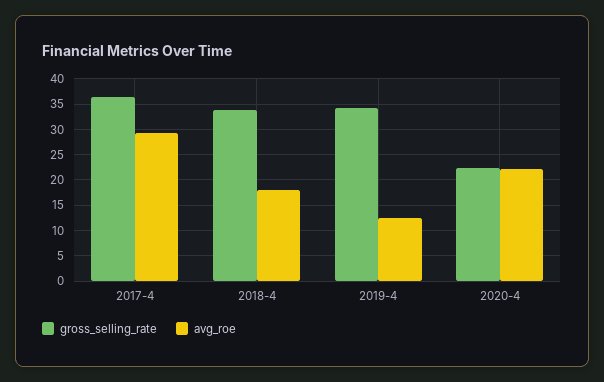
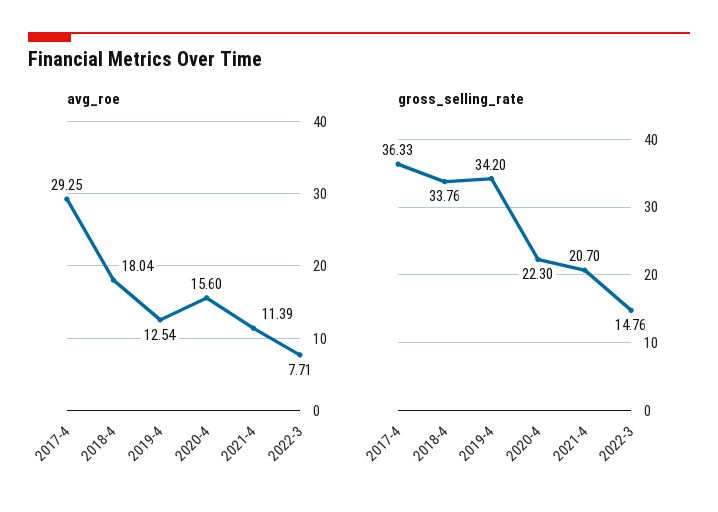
avg_roe, 2020-4: 22.5 -> 15.6
avg_roe, 2021-4: none -> 11.39
avg_roe, 2022-3: none -> 7.71
gross_selling_rate, 2021-4: none -> 20.7
gross_selling_rate, 2022-3: none -> 14.76

